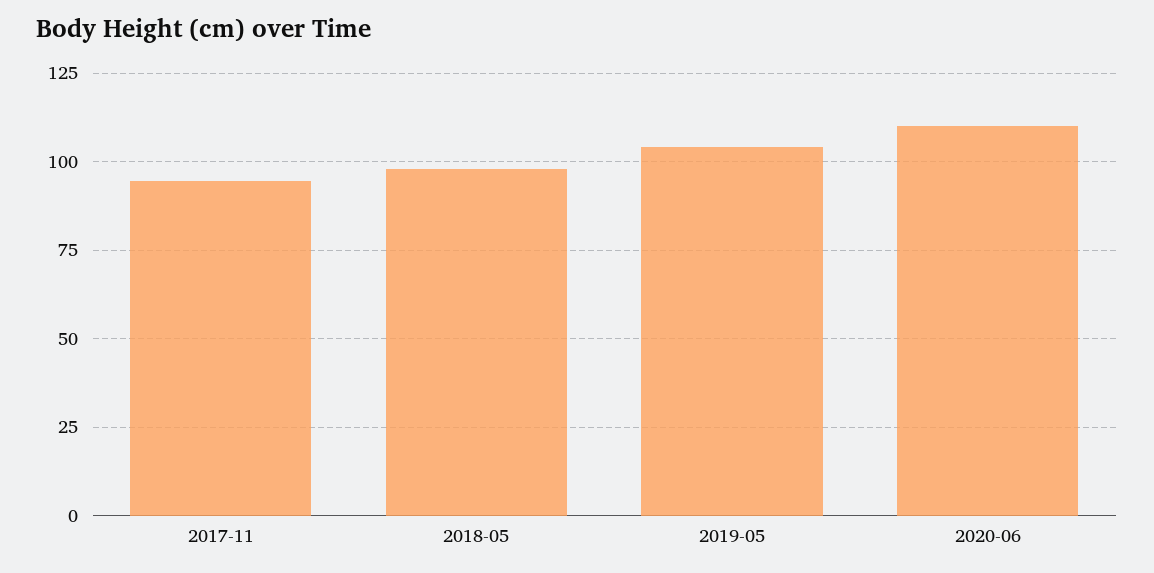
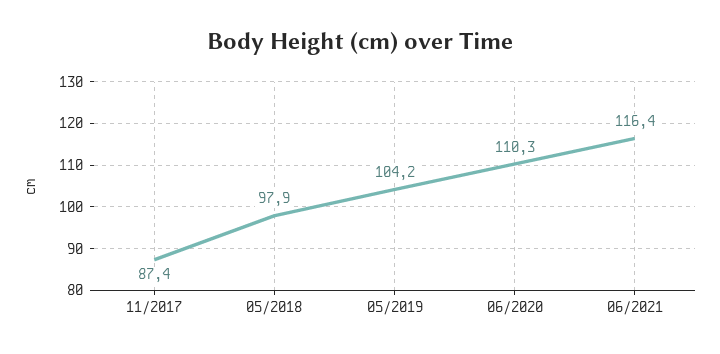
2017-11: 95 -> 87.4
06/2021: none -> 116.4

